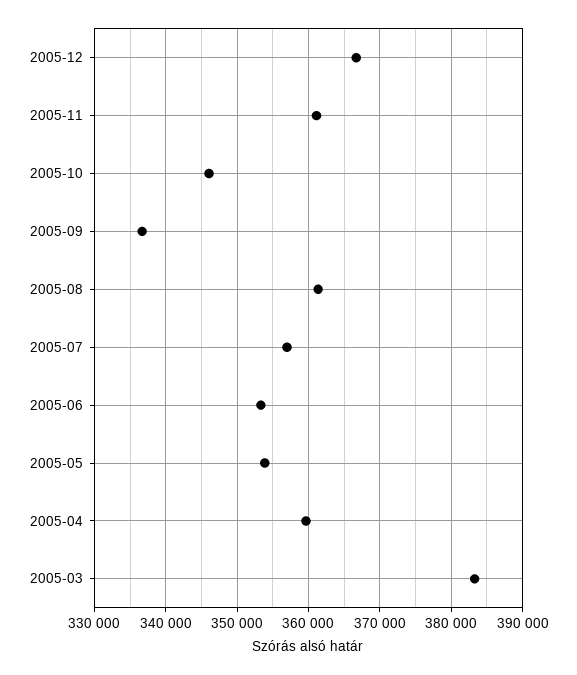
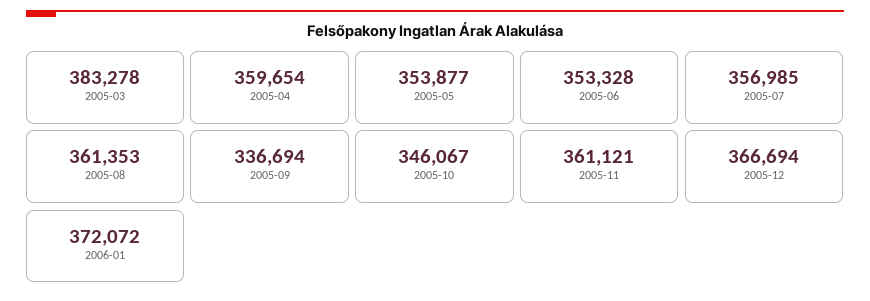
2006-01: none -> 372072

